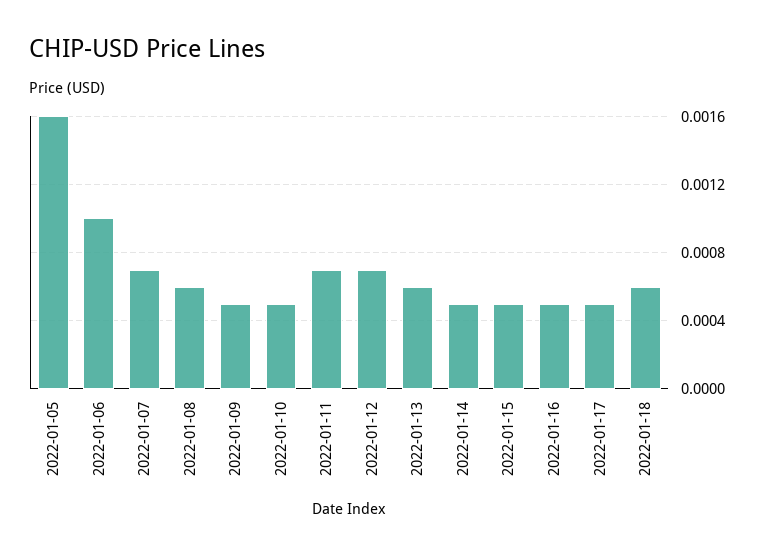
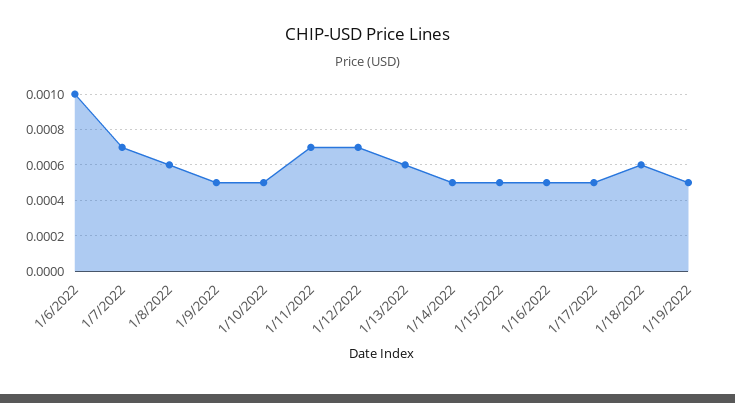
2022-01-05: 0.0016 -> none
1/19/2022: none -> 0.0005

